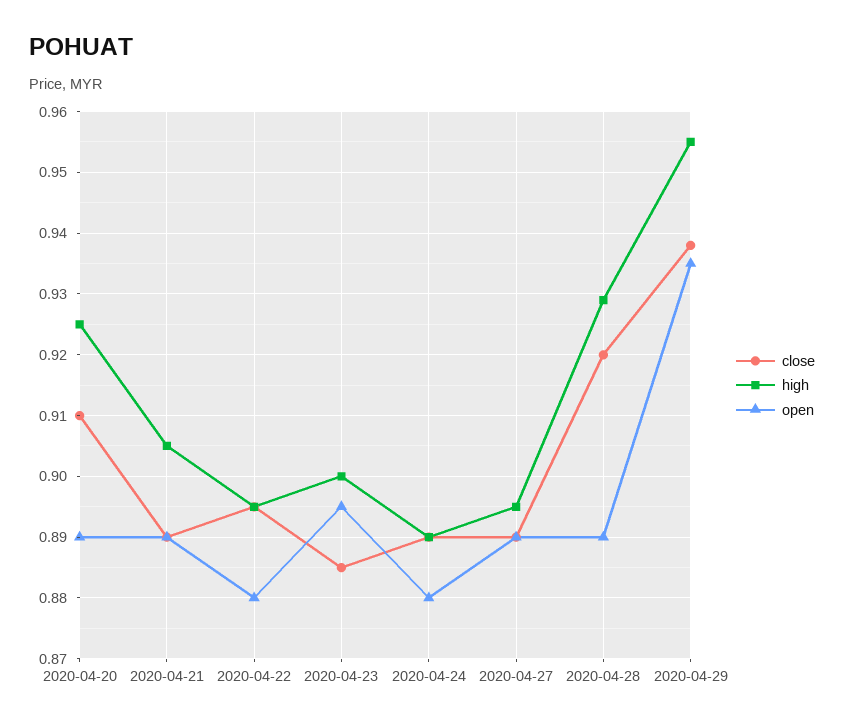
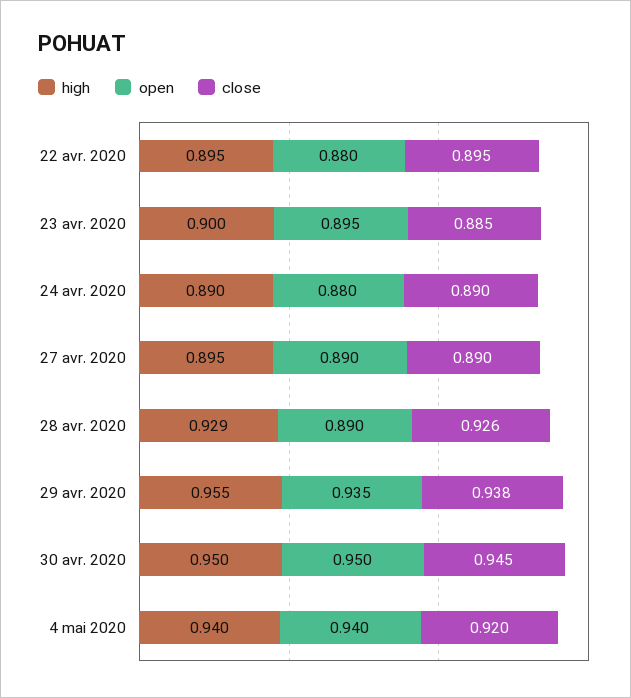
close, 2020-04-20: 0.91 -> none
high, 2020-04-20: 0.925 -> none
open, 2020-04-20: 0.89 -> none
close, 2020-04-21: 0.89 -> none
high, 2020-04-21: 0.905 -> none
open, 2020-04-21: 0.89 -> none
close, 2020-04-28: 0.92 -> 0.926
high, 30 avr. 2020: none -> 0.95
open, 30 avr. 2020: none -> 0.95
close, 30 avr. 2020: none -> 0.945
high, 4 mai 2020: none -> 0.94
open, 4 mai 2020: none -> 0.94
close, 4 mai 2020: none -> 0.92

